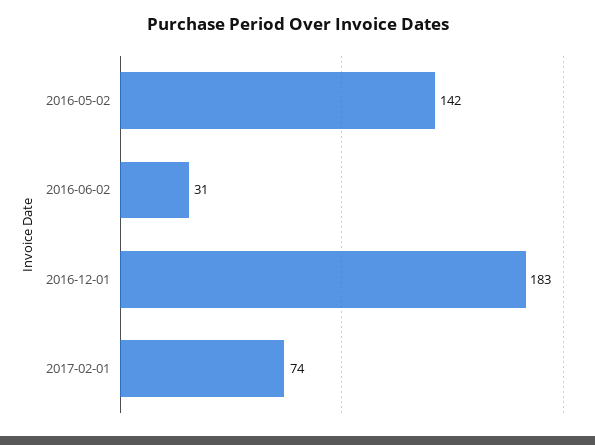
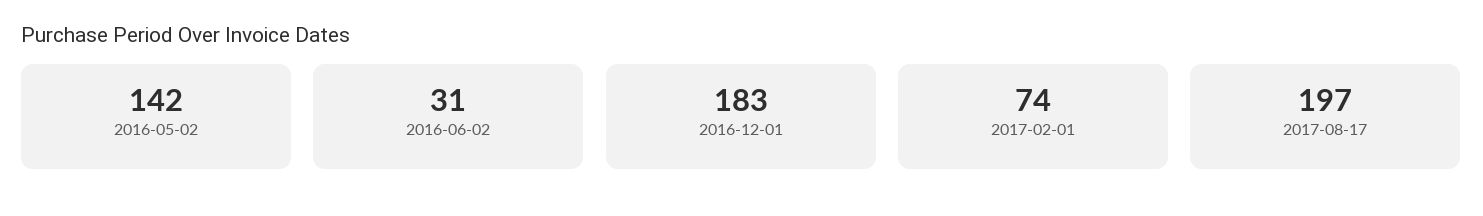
2017-08-17: none -> 197

